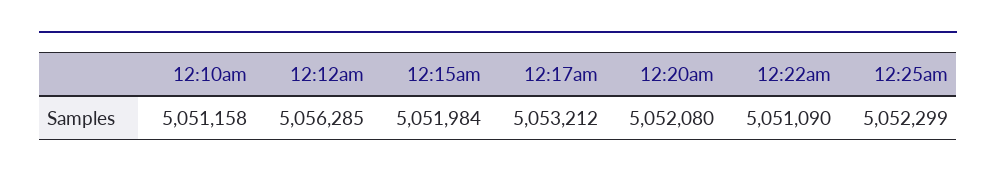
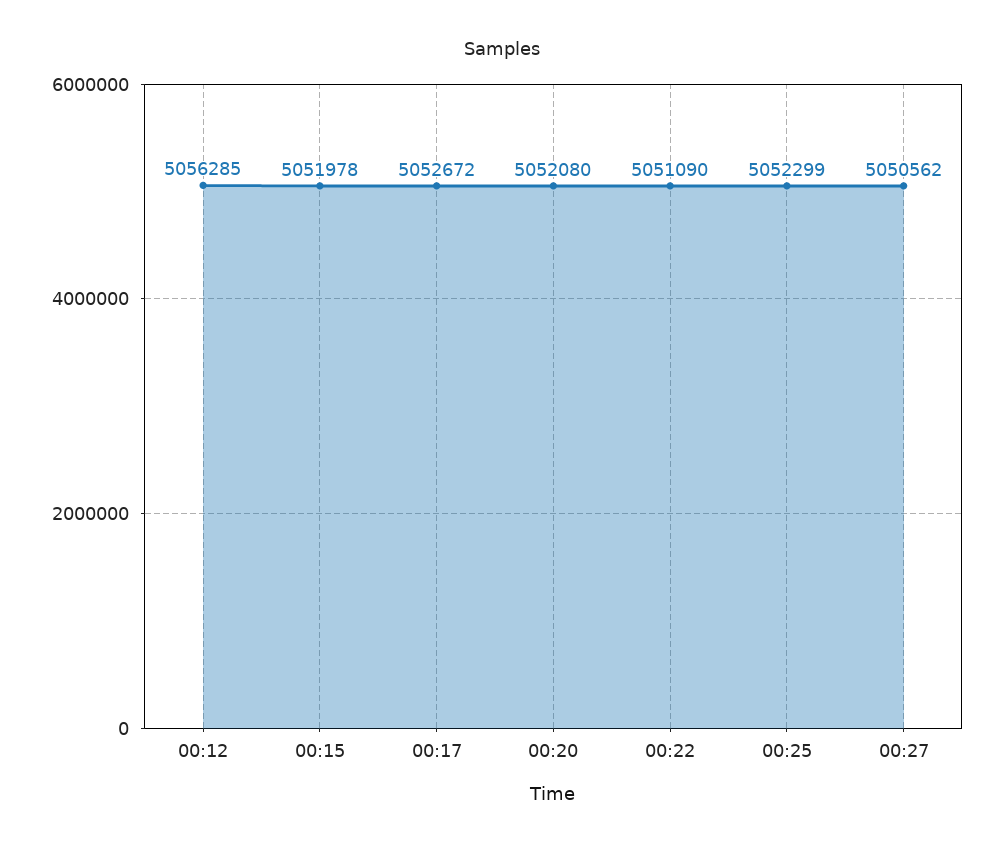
12:10am: 5051158 -> none
12:15am: 5051984 -> 5051978
12:17am: 5053212 -> 5052672
00:27: none -> 5050562

